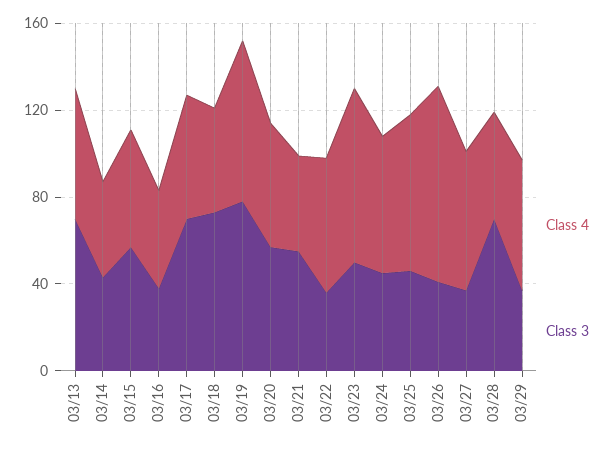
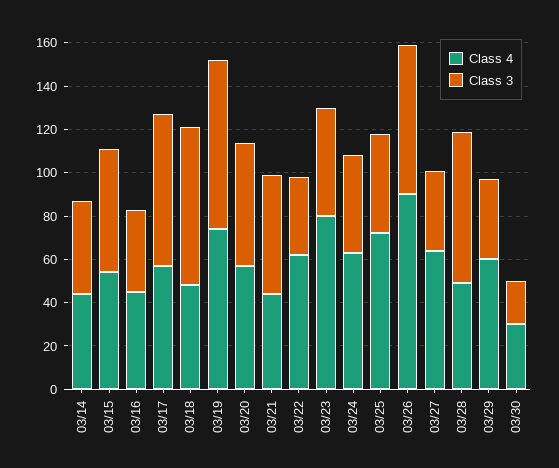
Class 4, 03/13: 60 -> none
Class 3, 03/13: 70 -> none
Class 3, 03/26: 40 -> 70
Class 4, 03/30: none -> 30
Class 3, 03/30: none -> 20

